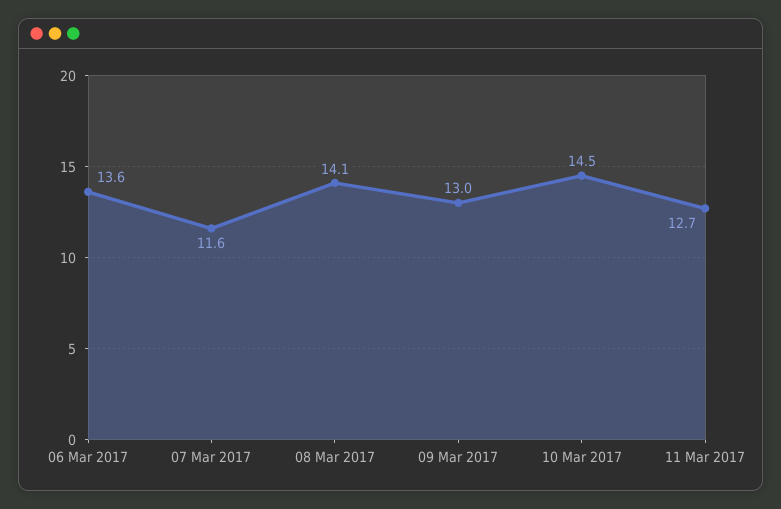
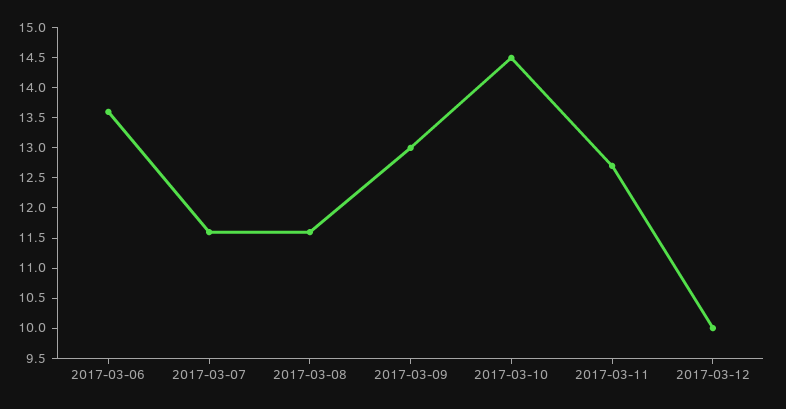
08 Mar 2017: 14.1 -> 11.5
2017-03-12: none -> 10

